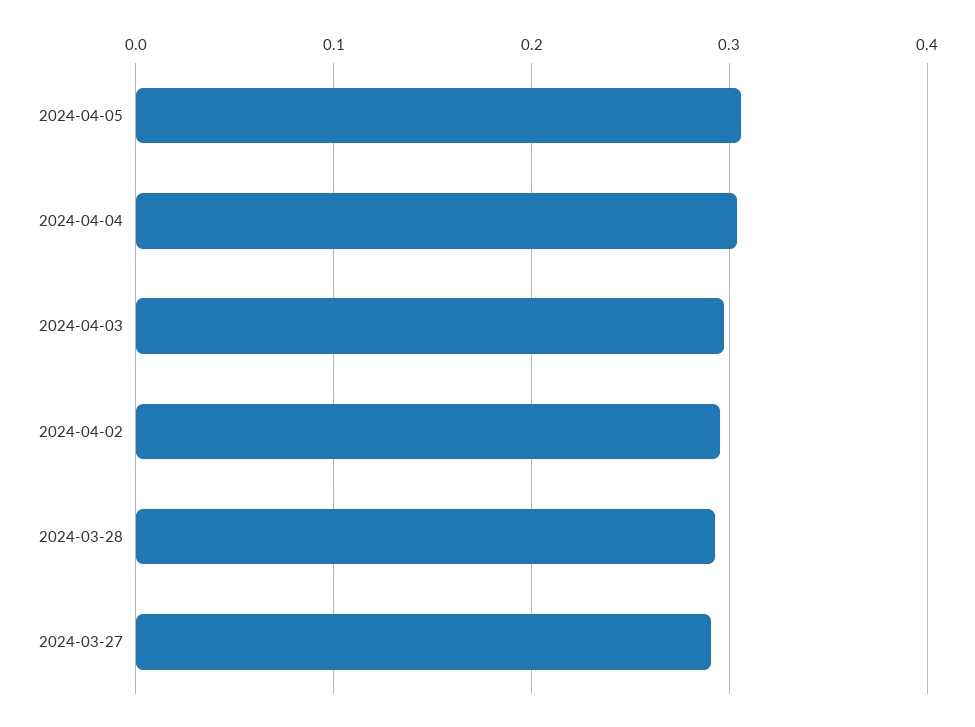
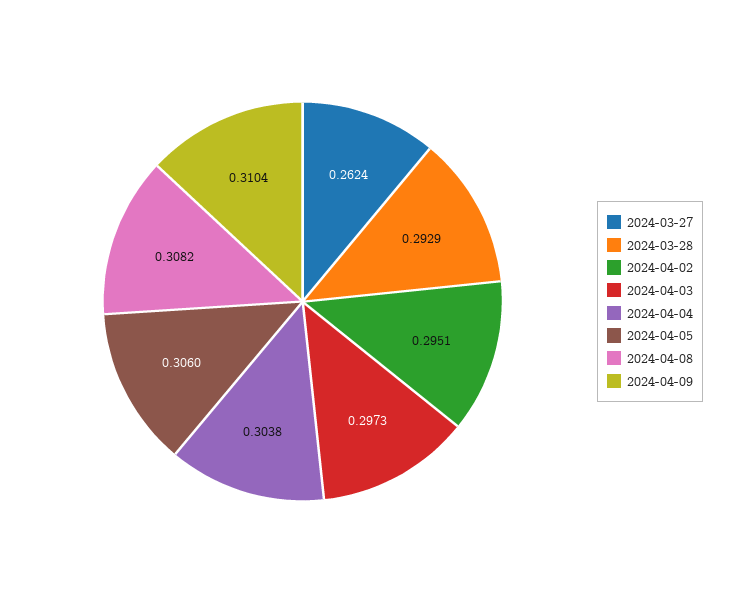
2024-03-27: 0.29 -> 0.2624
2024-04-08: none -> 0.3082
2024-04-09: none -> 0.3104

